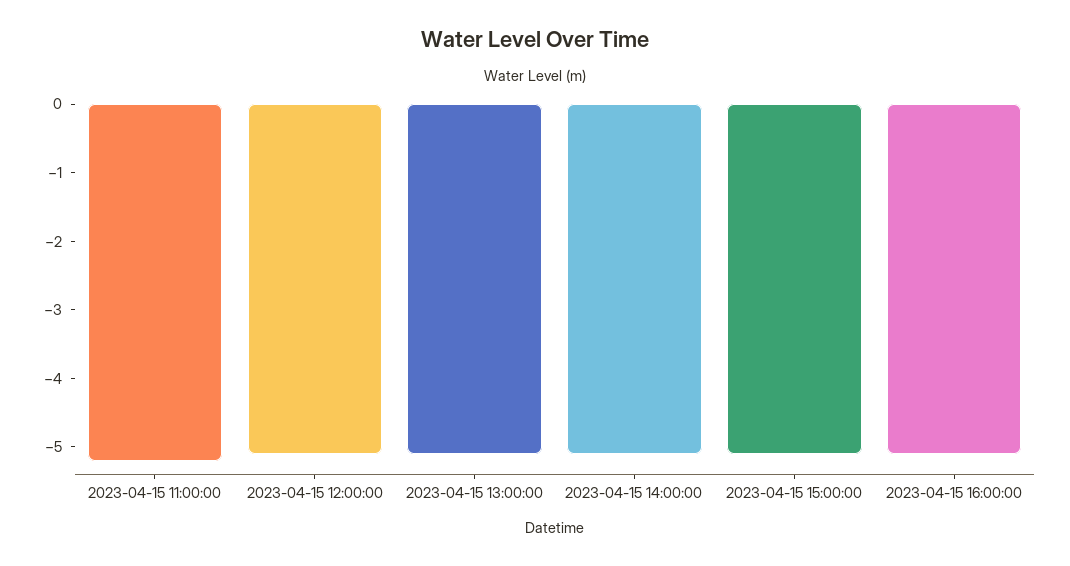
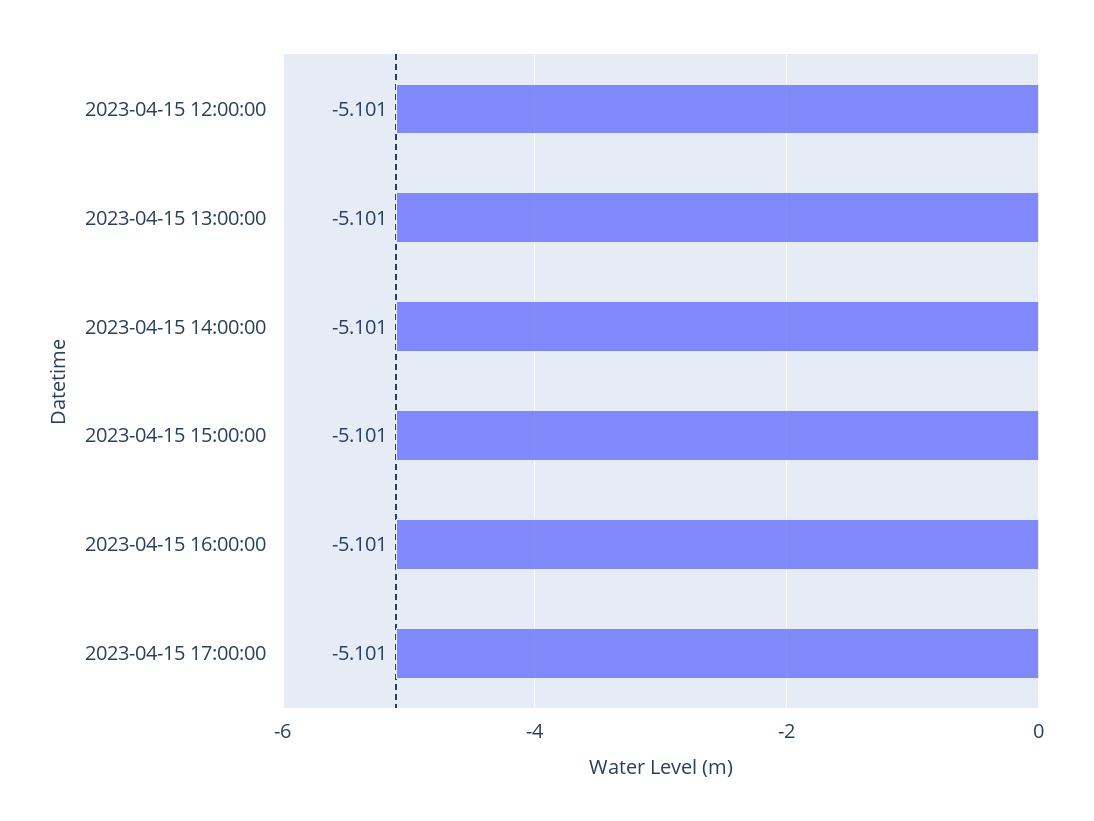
2023-04-15 11:00:00: -5.2 -> none
2023-04-15 17:00:00: none -> -5.101

